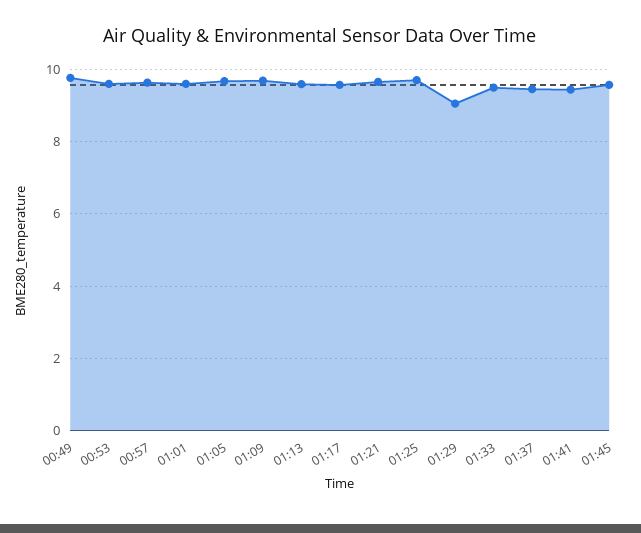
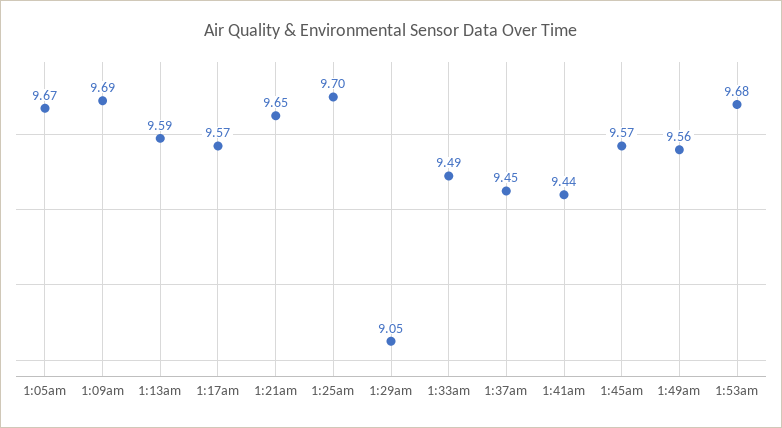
00:49: 9.8 -> none
00:53: 9.6 -> none
00:57: 9.6 -> none
01:01: 9.6 -> none
1:49am: none -> 9.56
1:53am: none -> 9.68

